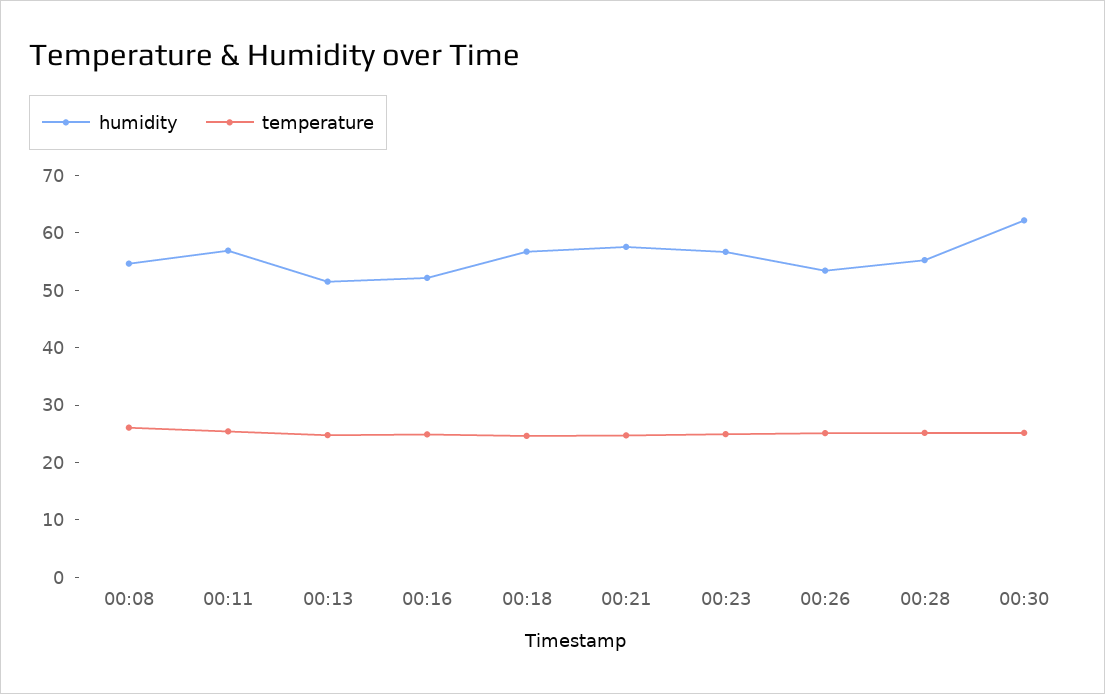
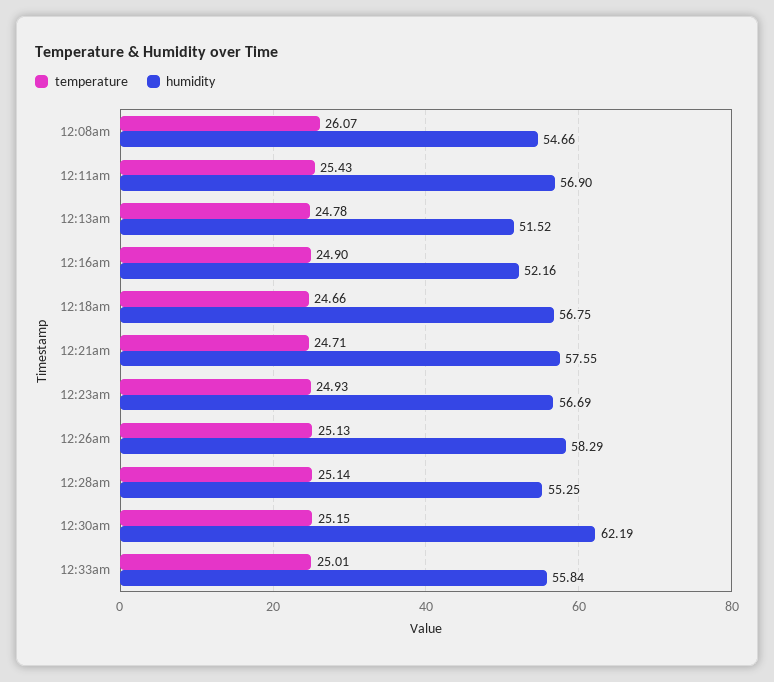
humidity, 00:26: 54 -> 58.29
temperature, 12:33am: none -> 25.01
humidity, 12:33am: none -> 55.84

